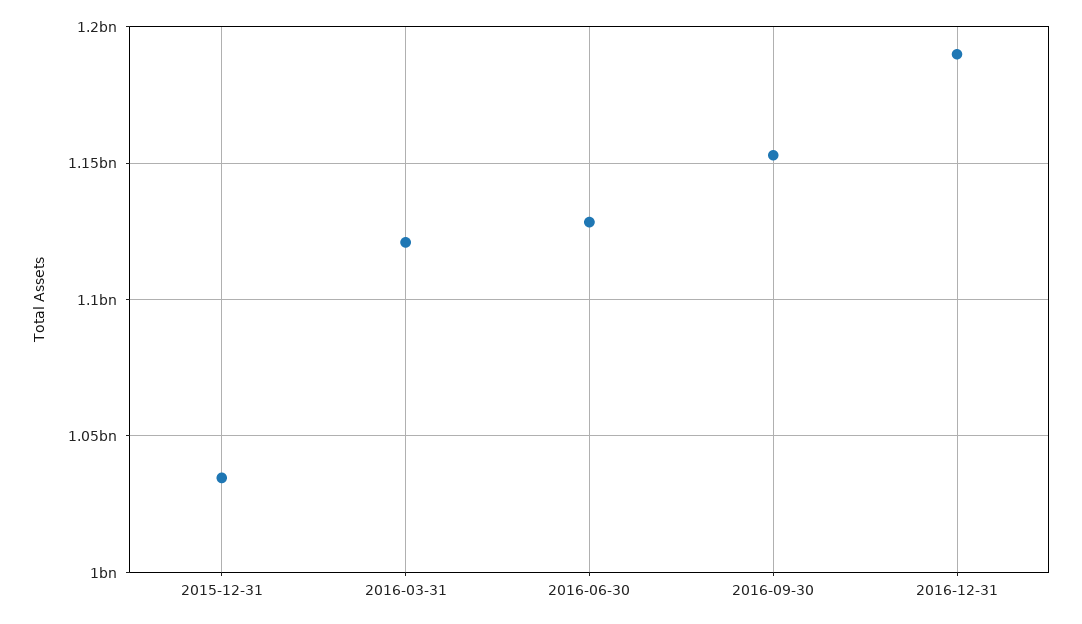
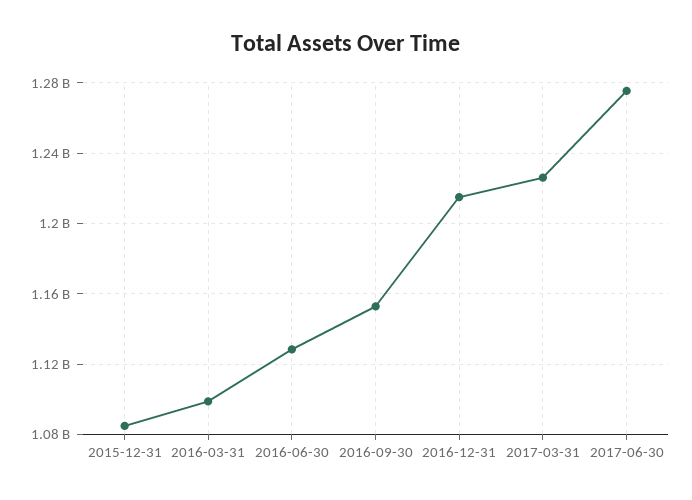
2015-12-31: 1035000000 -> 1085000000
2016-03-31: 1120000000 -> 1100000000
2016-12-31: 1190000000 -> 1215000000
2017-03-31: none -> 1225000000
2017-06-30: none -> 1275000000

